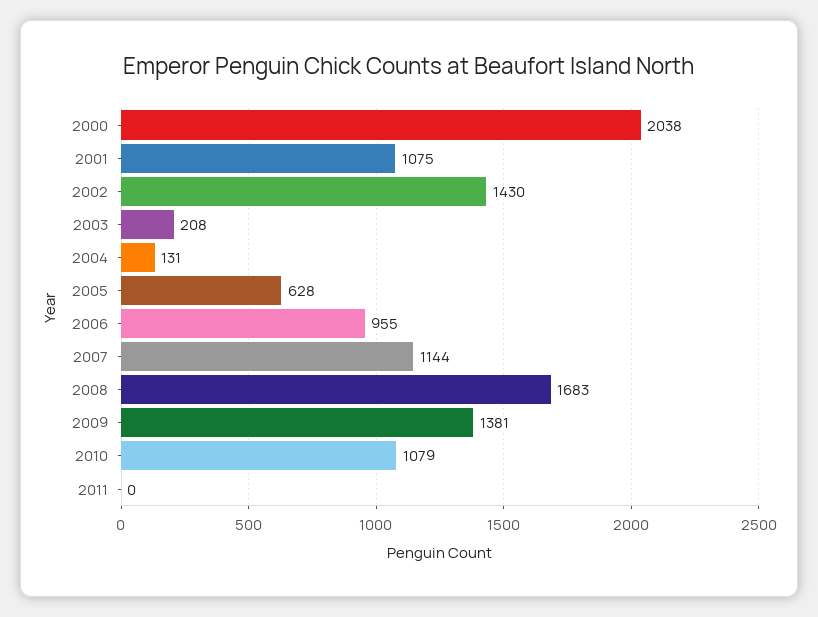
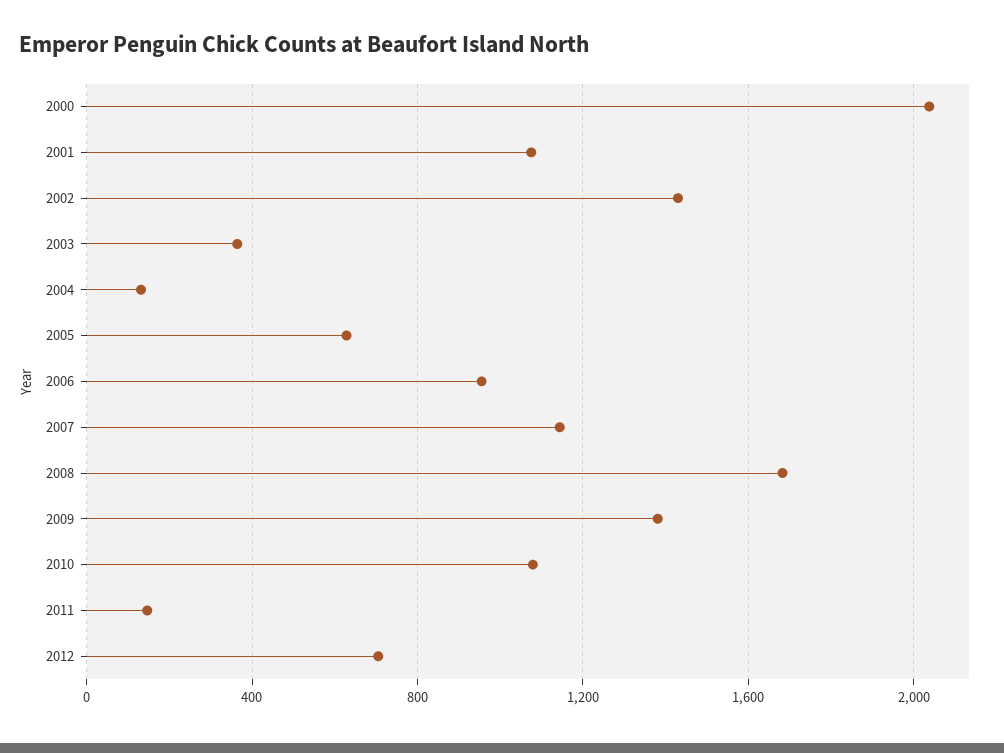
2003: 208 -> 350
2011: 0 -> 150
2012: none -> 700

